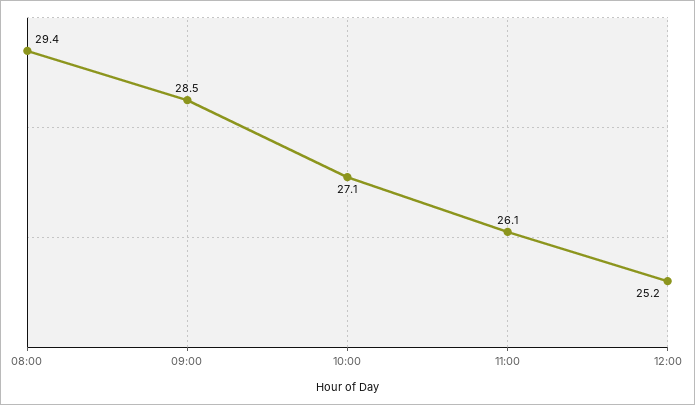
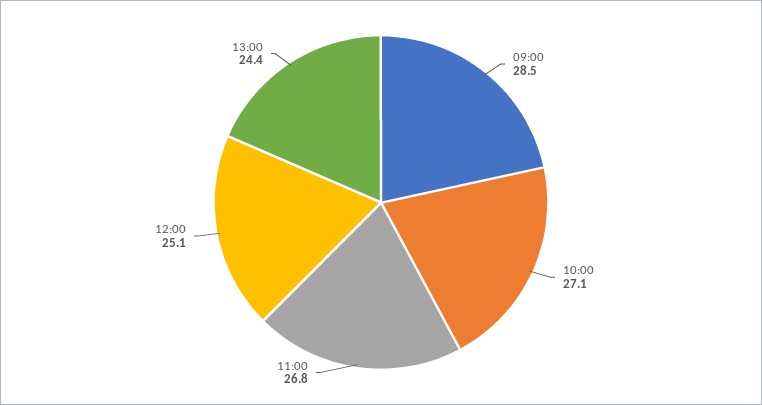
08:00: 29.4 -> none
11:00: 26.1 -> 26.8
12:00: 25.2 -> 25.1
13:00: none -> 24.4

